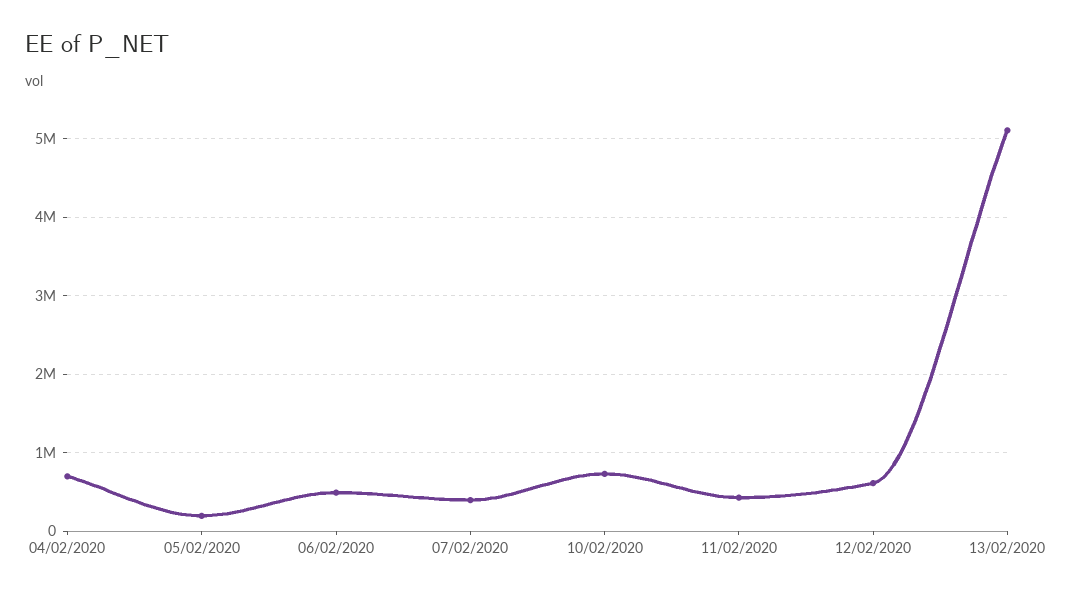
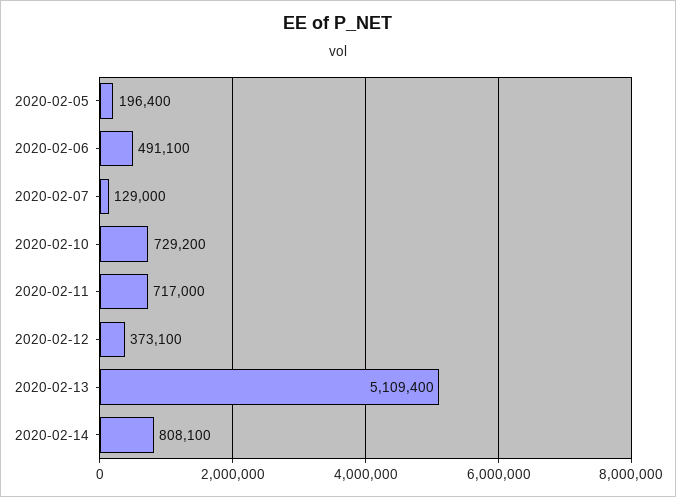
04/02/2020: 700000 -> none
07/02/2020: 400000 -> 129000
11/02/2020: 400000 -> 717000
12/02/2020: 600000 -> 373100
2020-02-14: none -> 808100

